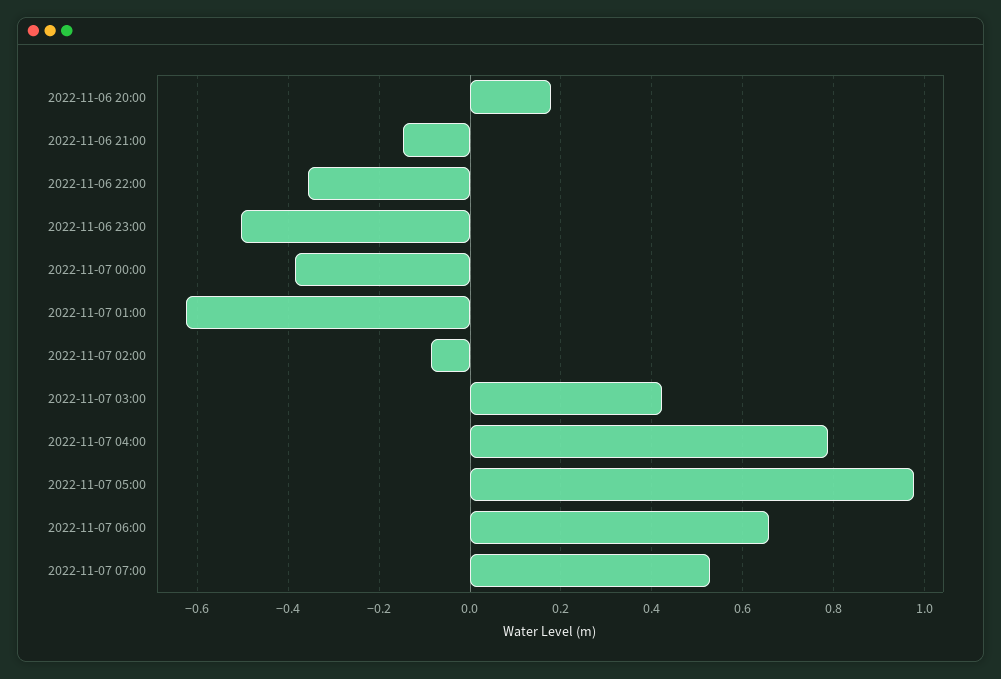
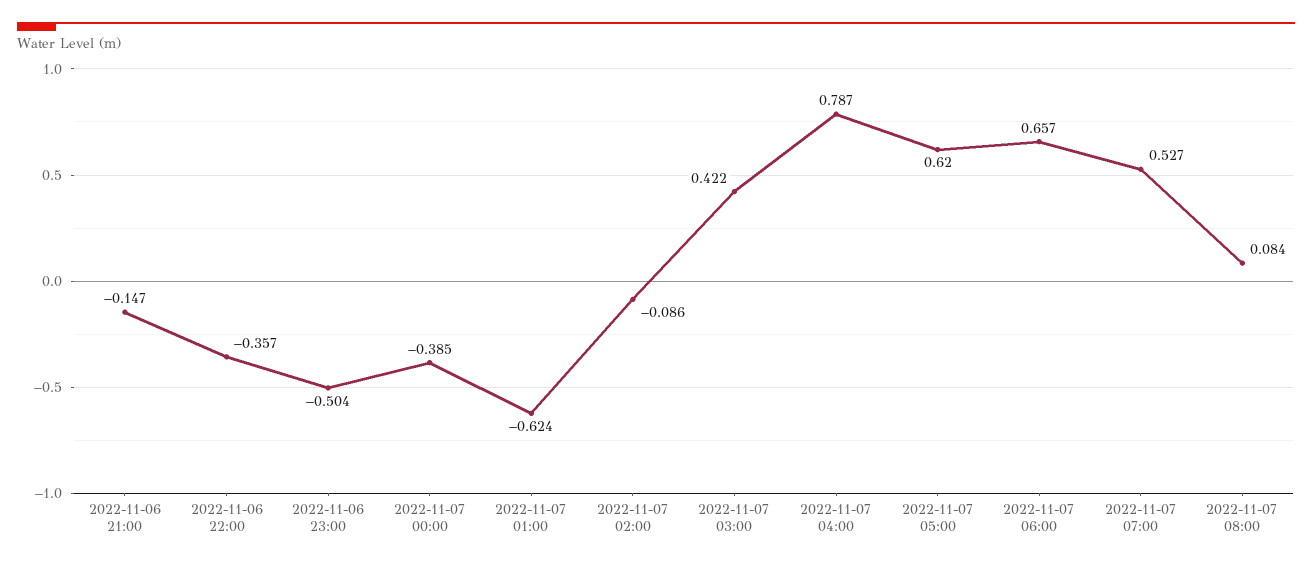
2022-11-06 20:00: 0.18 -> none
2022-11-07 05:00: 0.98 -> 0.62
2022-11-07 08:00: none -> 0.084

